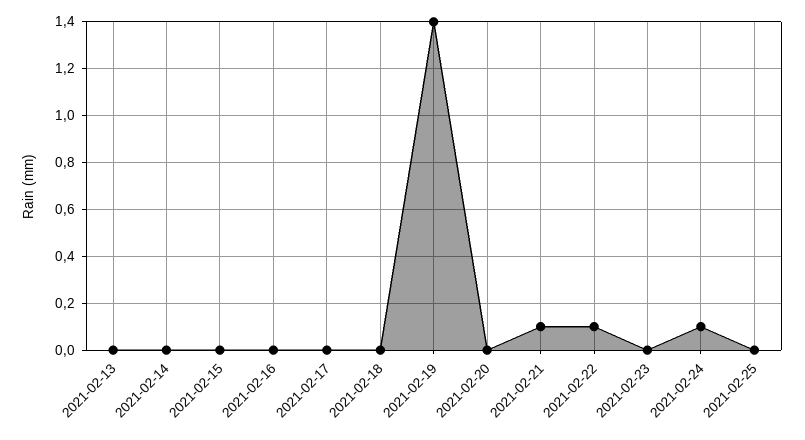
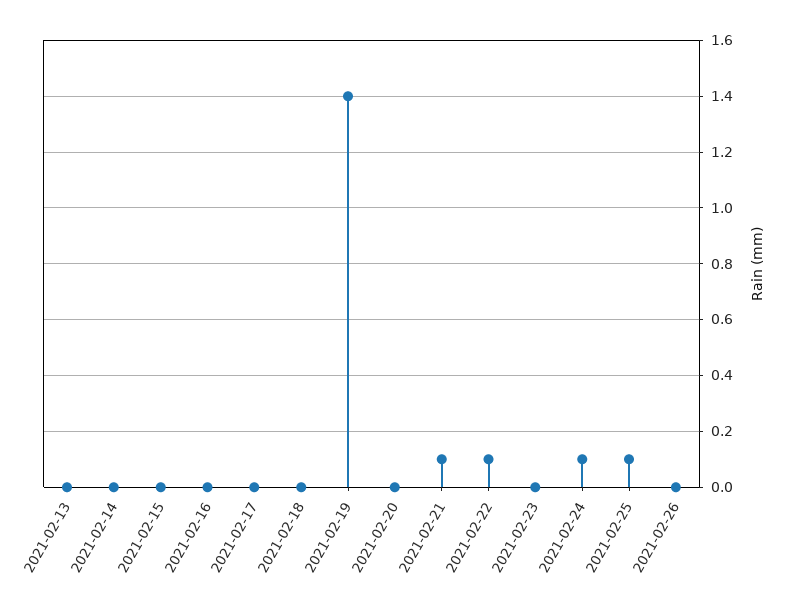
2021-02-25: 0 -> 0.1
2021-02-26: none -> 0

